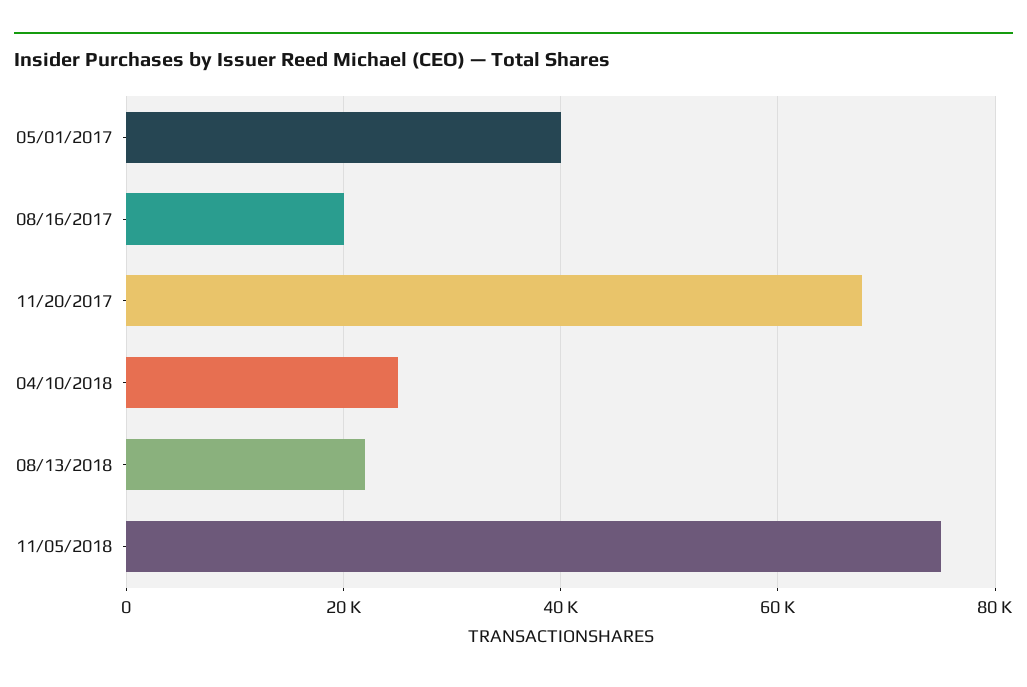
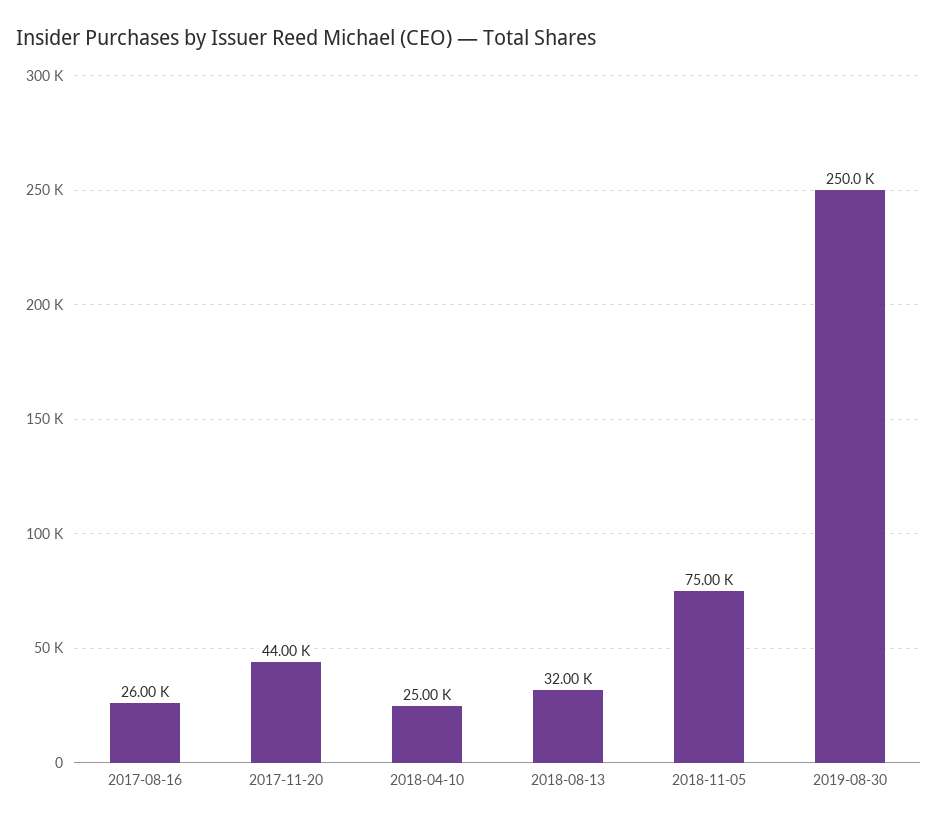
05/01/2017: 40000 -> none
08/16/2017: 20000 -> 26000
11/20/2017: 68000 -> 44000
08/13/2018: 22000 -> 32000
2019-08-30: none -> 250000

